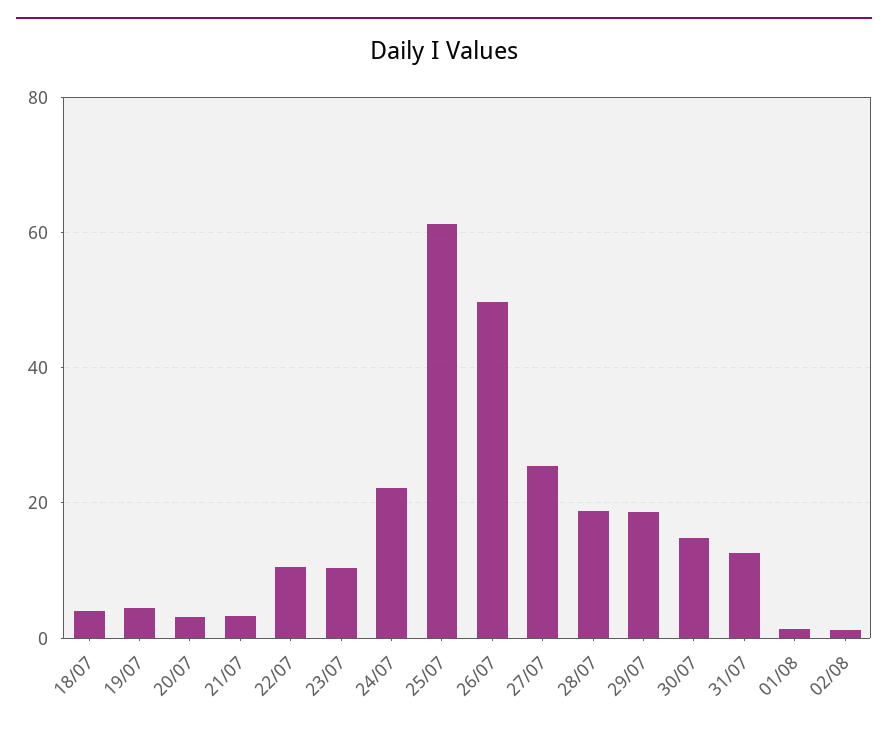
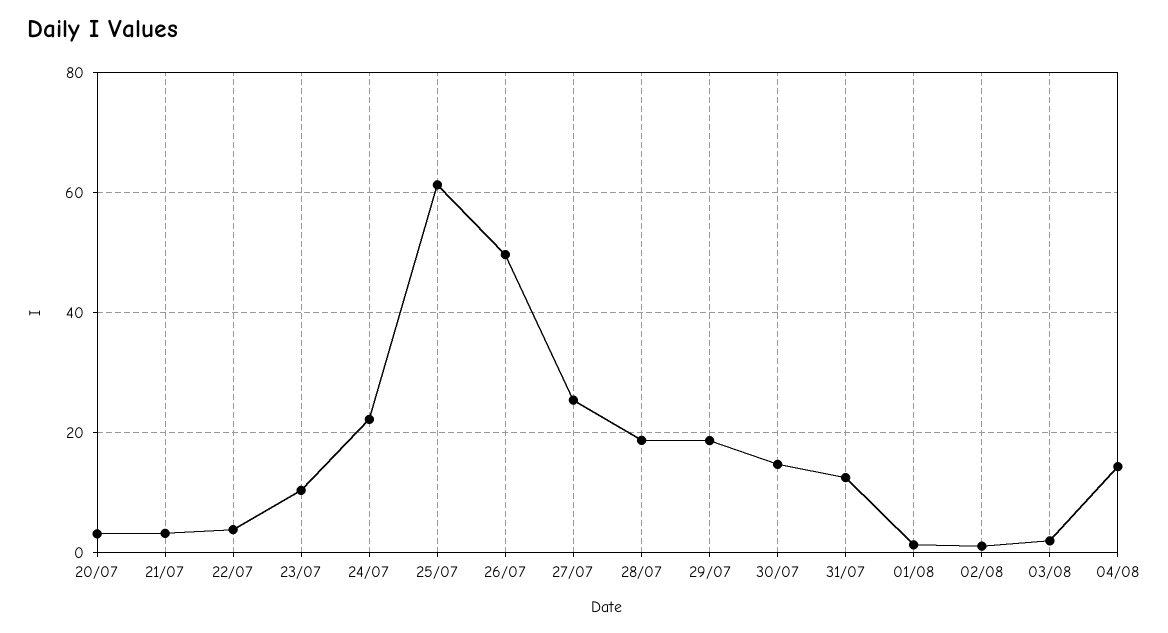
18/07: 4 -> none
19/07: 4 -> none
22/07: 10 -> 4
03/08: none -> 2
04/08: none -> 14

